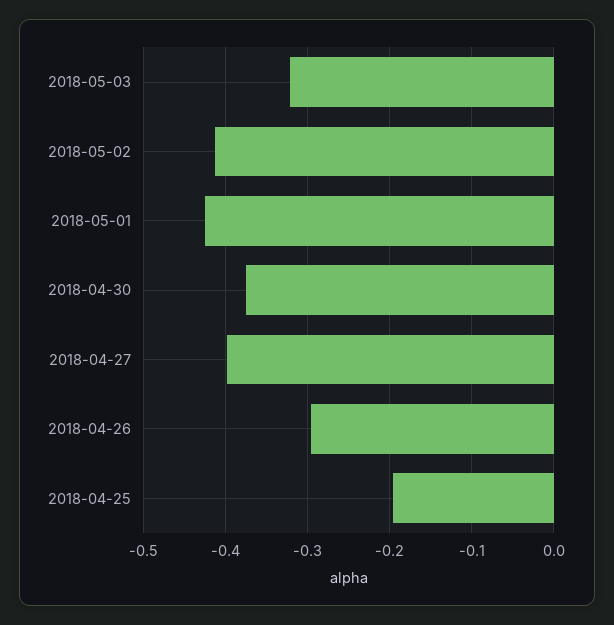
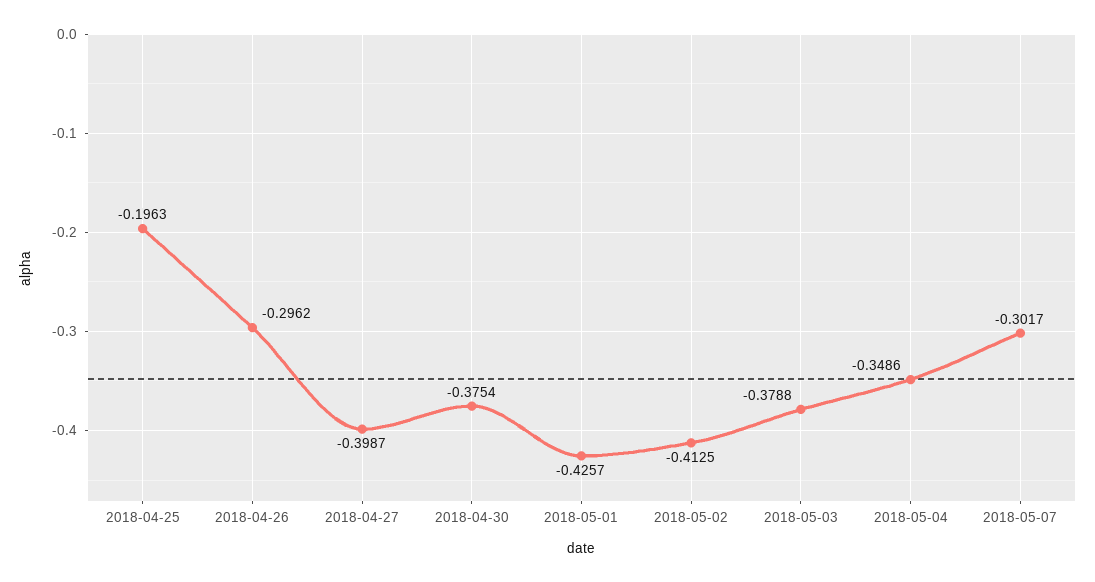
2018-05-03: -0.32 -> -0.3788
2018-05-04: none -> -0.3486
2018-05-07: none -> -0.3017

